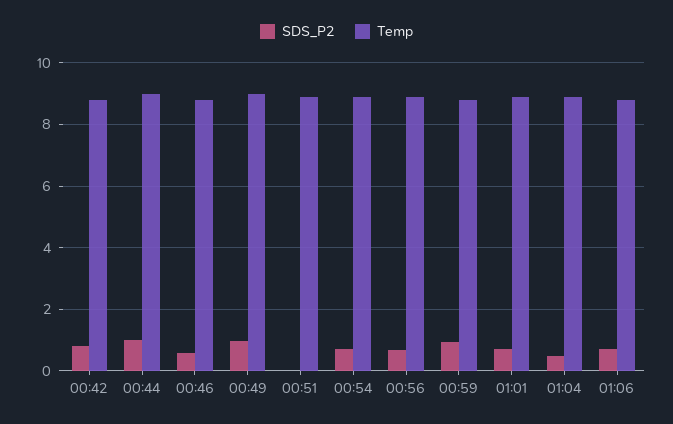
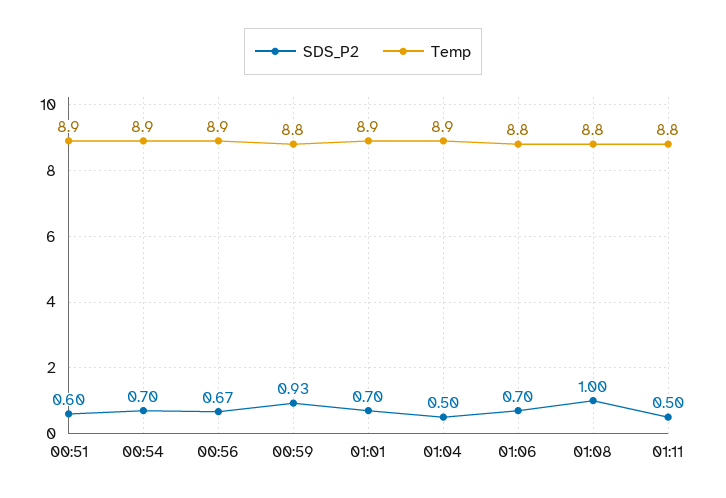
SDS_P2, 00:42: 0.8 -> none
Temp, 00:42: 8.8 -> none
SDS_P2, 00:44: 1 -> none
Temp, 00:44: 9 -> none
SDS_P2, 00:46: 0.6 -> none
Temp, 00:46: 8.8 -> none
SDS_P2, 00:49: 1 -> none
Temp, 00:49: 9 -> none
SDS_P2, 00:51: 0 -> 0.6
SDS_P2, 01:08: none -> 1
Temp, 01:08: none -> 8.8
SDS_P2, 01:11: none -> 0.5
Temp, 01:11: none -> 8.8

